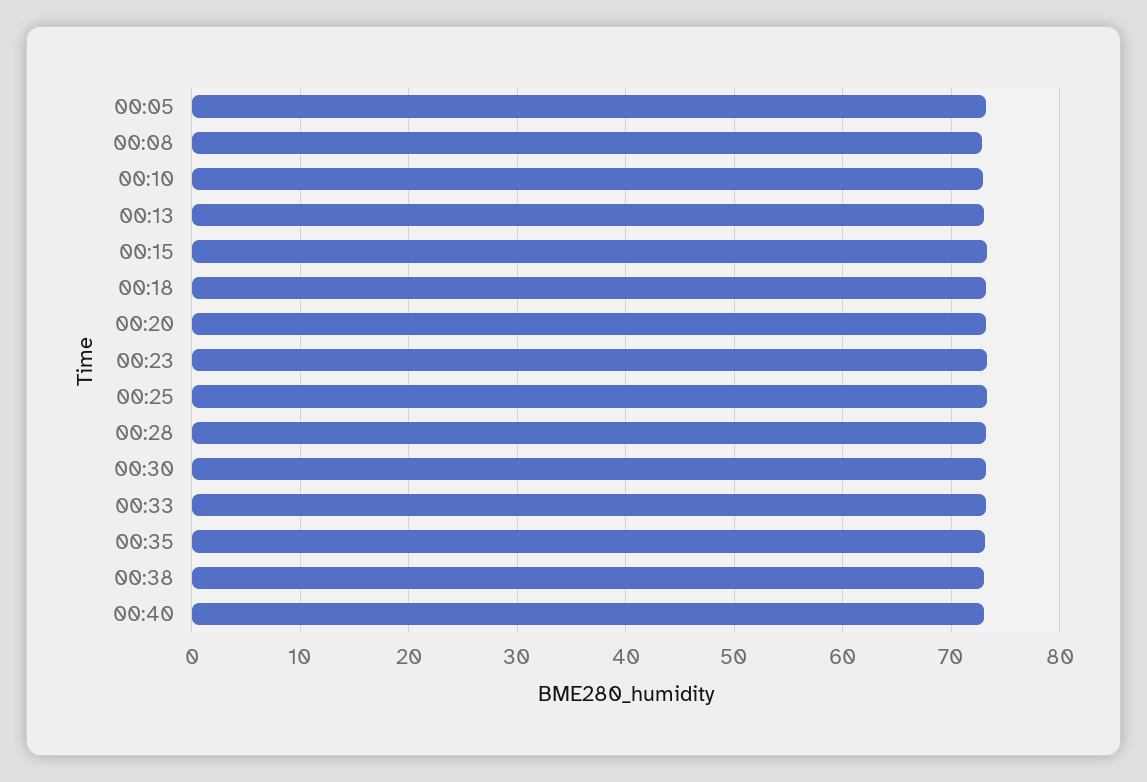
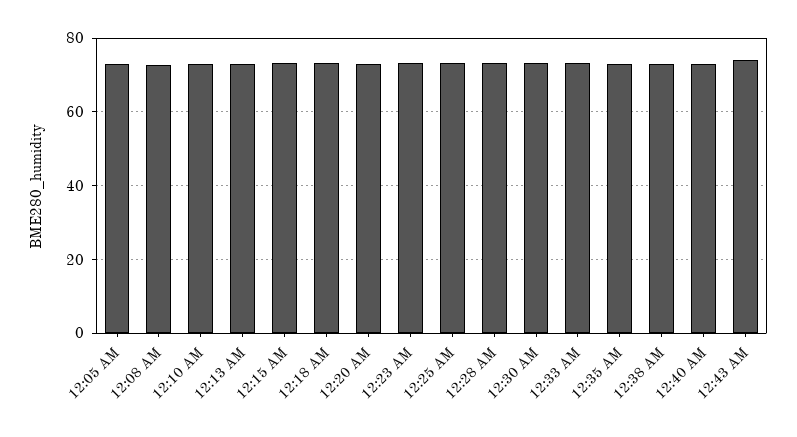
12:43 AM: none -> 74

